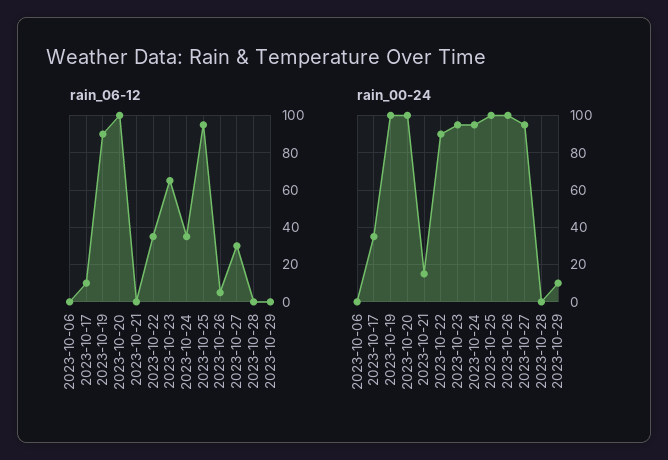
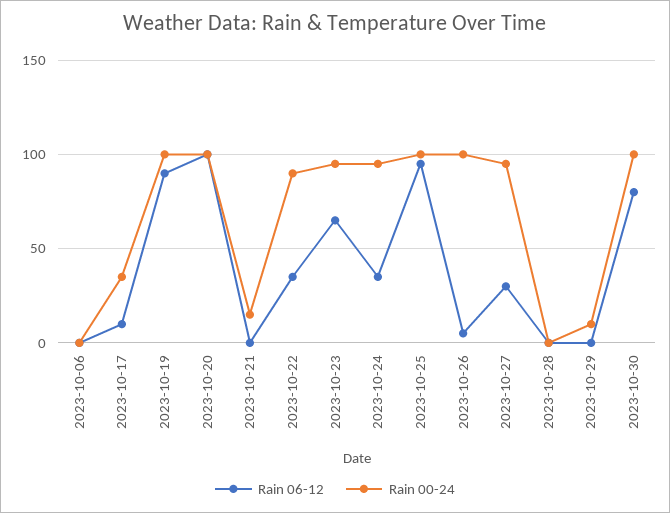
rain_06-12, 2023-10-30: none -> 80
rain_00-24, 2023-10-30: none -> 100

